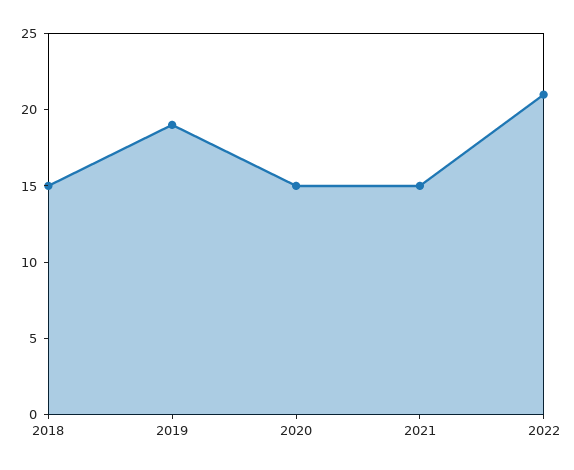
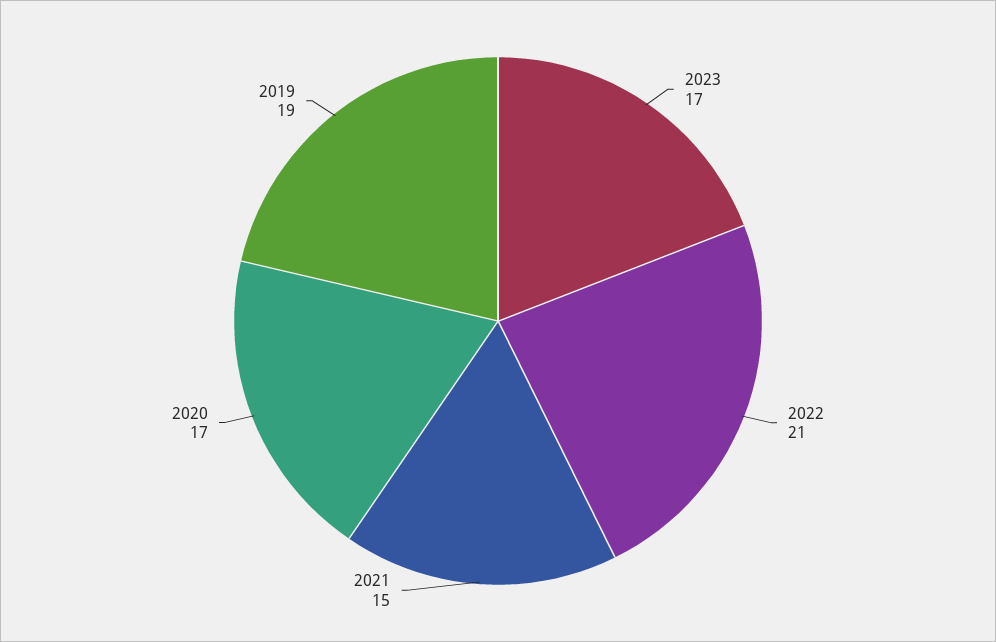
2018: 15 -> none
2020: 15 -> 17
2023: none -> 17

